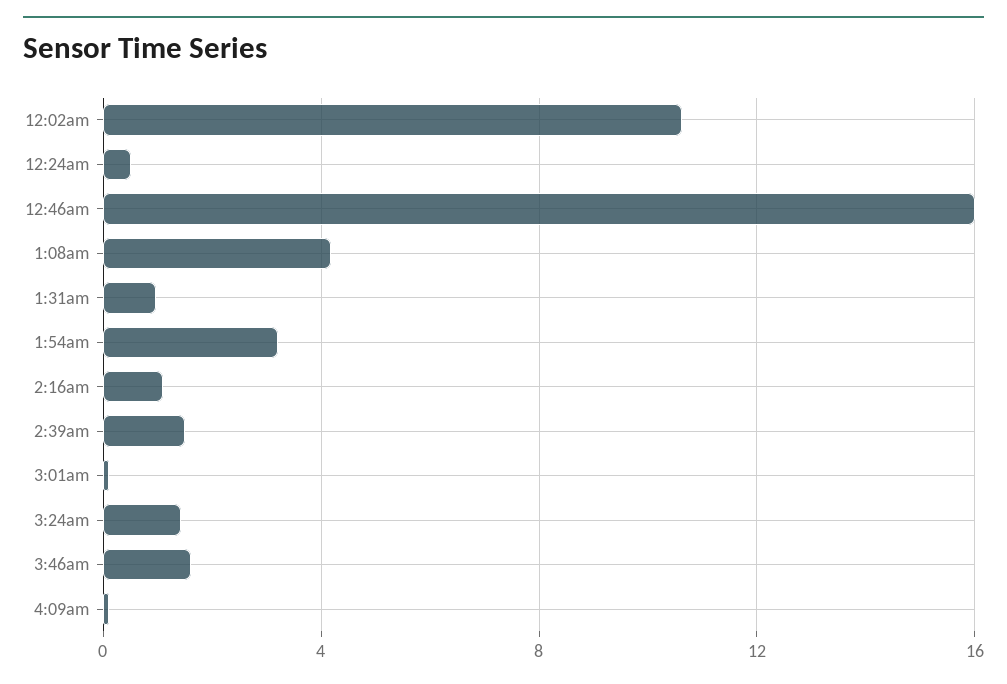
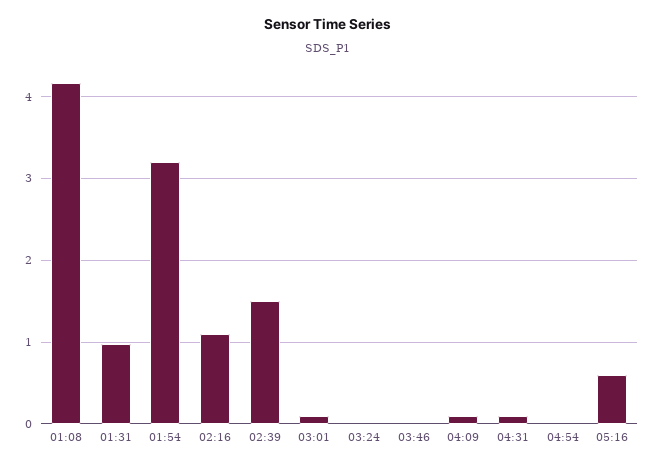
12:02am: 10.5 -> none
12:24am: 0.5 -> none
12:46am: 16 -> none
3:24am: 1.5 -> 0
3:46am: 1.5 -> 0
04:31: none -> 0.1
04:54: none -> 0
05:16: none -> 0.6

